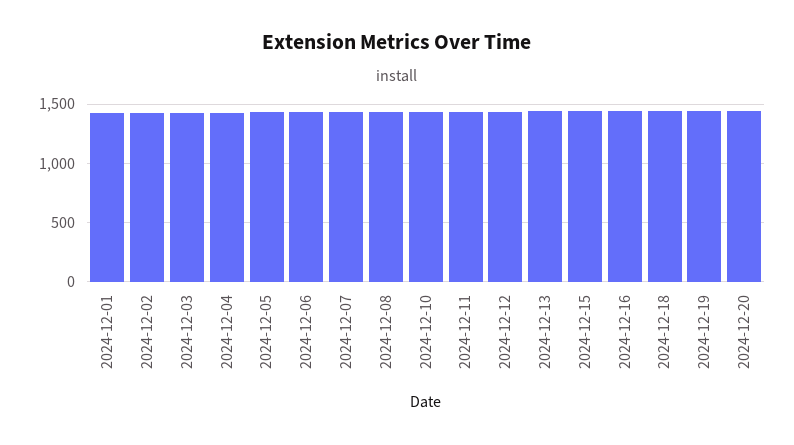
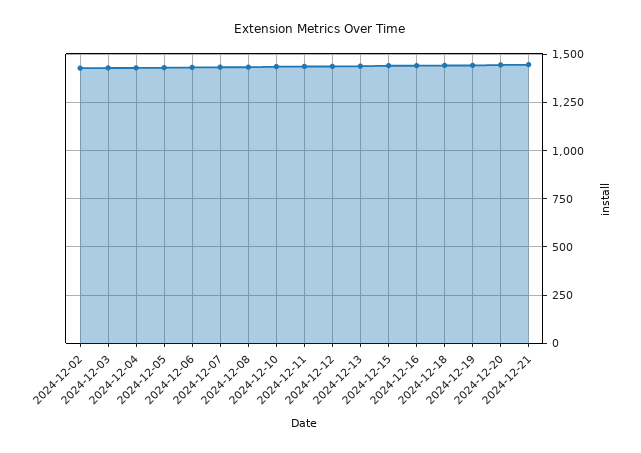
2024-12-01: 1400 -> none
2024-12-21: none -> 1450

